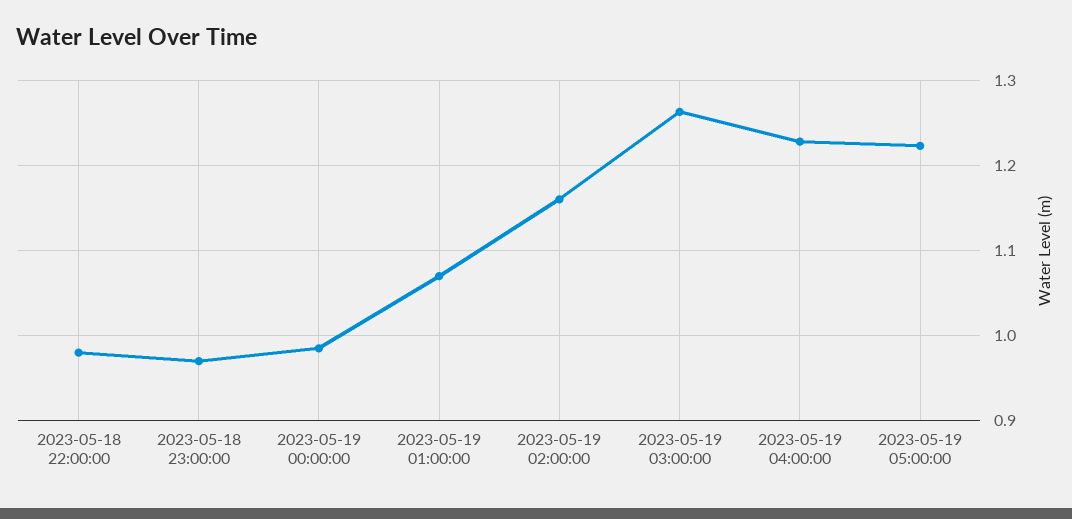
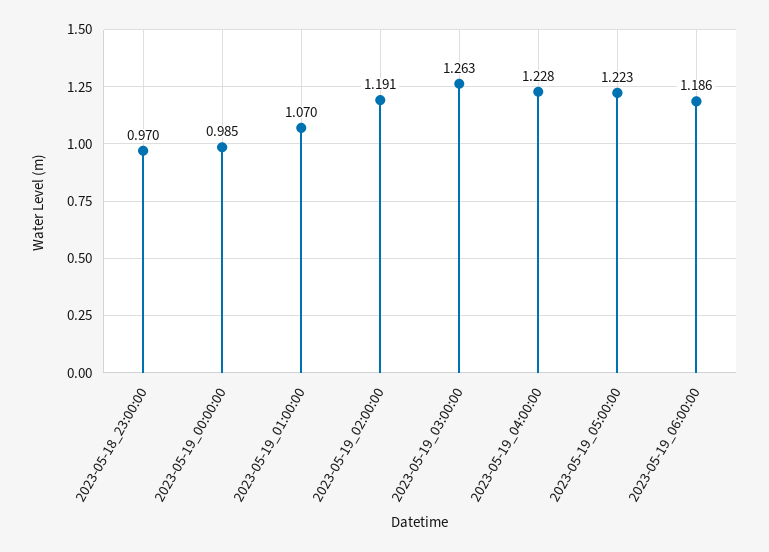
2023-05-18 22:00:00: 0.98 -> none
2023-05-19 02:00:00: 1.16 -> 1.191
2023-05-19_06:00:00: none -> 1.186

